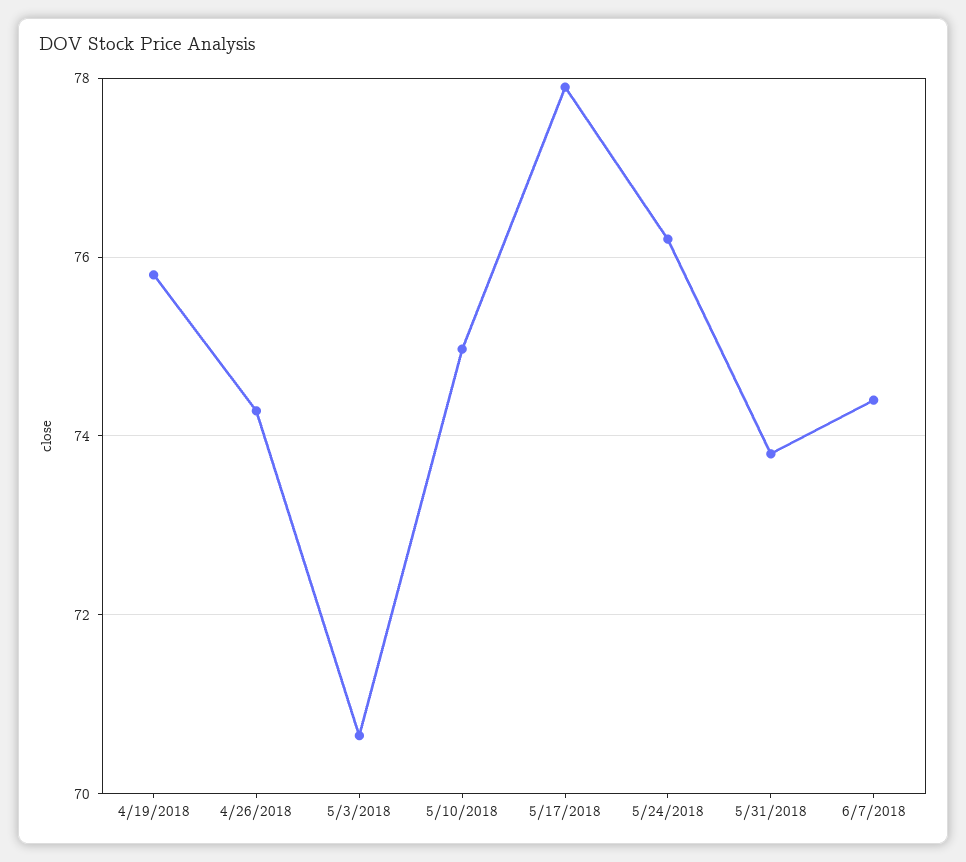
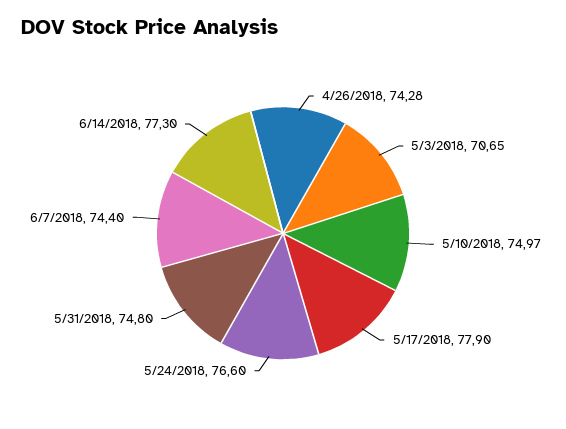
4/19/2018: 75.8 -> none
5/24/2018: 76.2 -> 76.6
5/31/2018: 73.8 -> 74.8
6/14/2018: none -> 77.3

